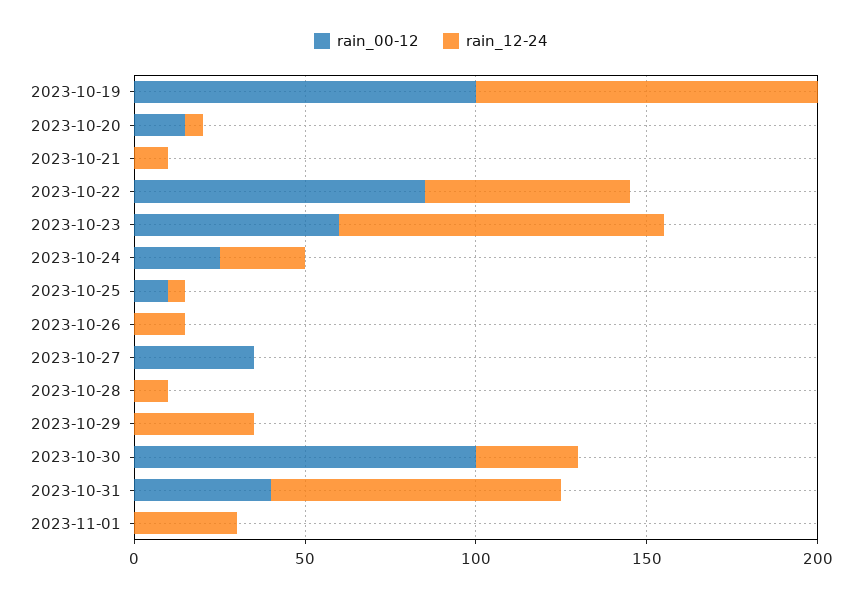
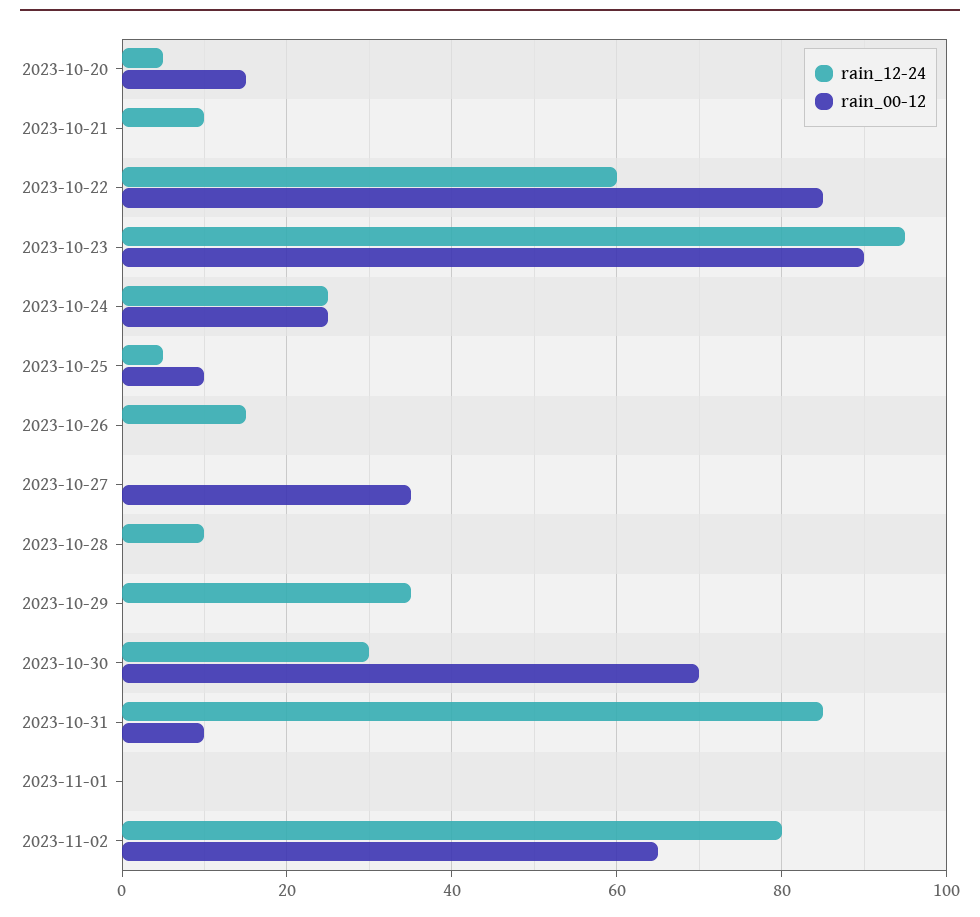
rain_00-12, 2023-10-19: 100 -> none
rain_12-24, 2023-10-19: 100 -> none
rain_00-12, 2023-10-23: 60 -> 90
rain_00-12, 2023-10-30: 100 -> 70
rain_00-12, 2023-10-31: 40 -> 10
rain_12-24, 2023-11-01: 30 -> 0
rain_12-24, 2023-11-02: none -> 80
rain_00-12, 2023-11-02: none -> 65

